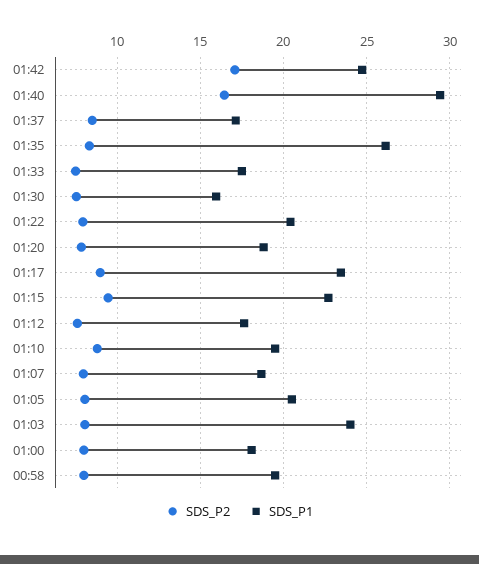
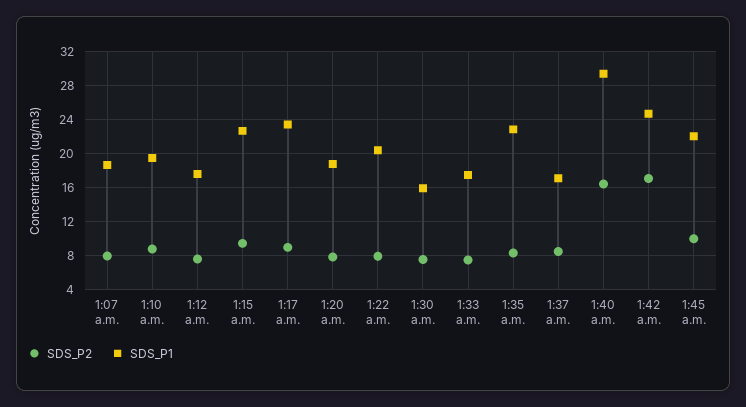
SDS_P1, 01:35: 26 -> 23
SDS_P2, 01:05: 8 -> none
SDS_P1, 01:05: 20.5 -> none
SDS_P2, 01:03: 8 -> none
SDS_P1, 01:03: 24 -> none
SDS_P2, 01:00: 8 -> none
SDS_P1, 01:00: 18 -> none
SDS_P2, 00:58: 8 -> none
SDS_P1, 00:58: 19.5 -> none
SDS_P2, 1:45 a.m.: none -> 10
SDS_P1, 1:45 a.m.: none -> 22

